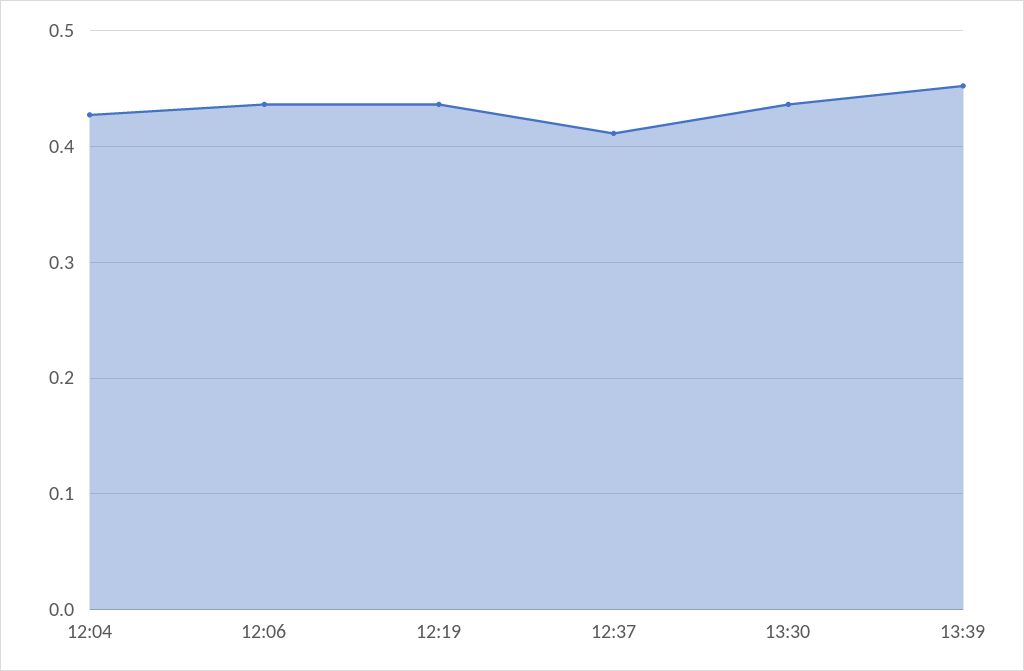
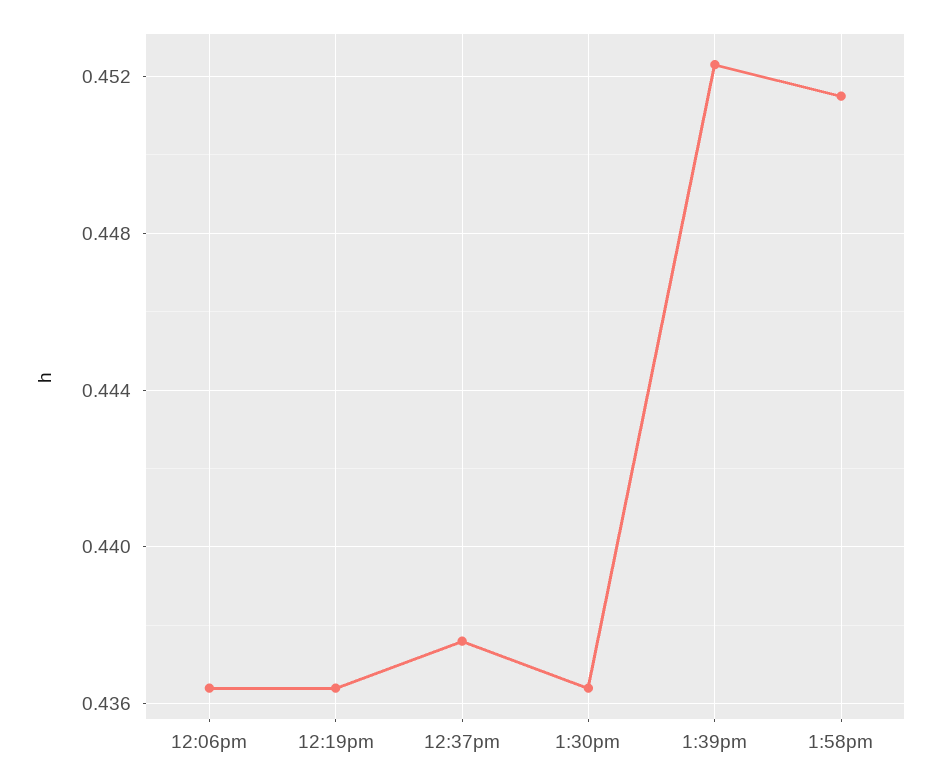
12:04: 0.43 -> none
12:37: 0.41 -> 0.4375
1:58pm: none -> 0.4515

